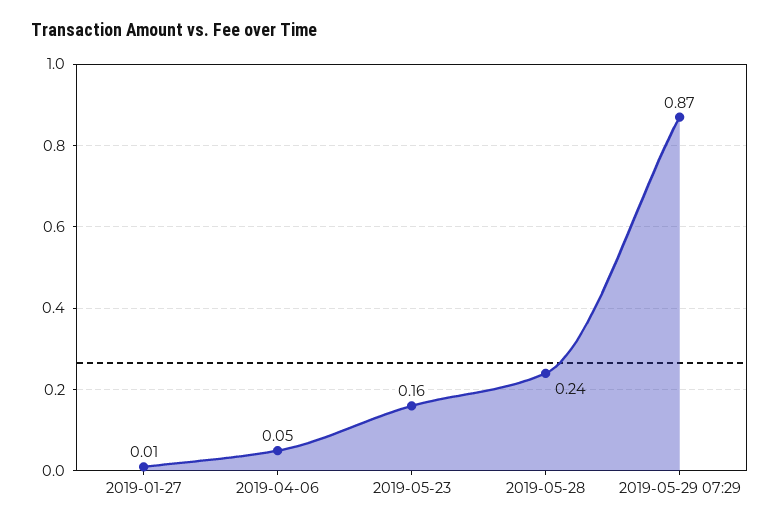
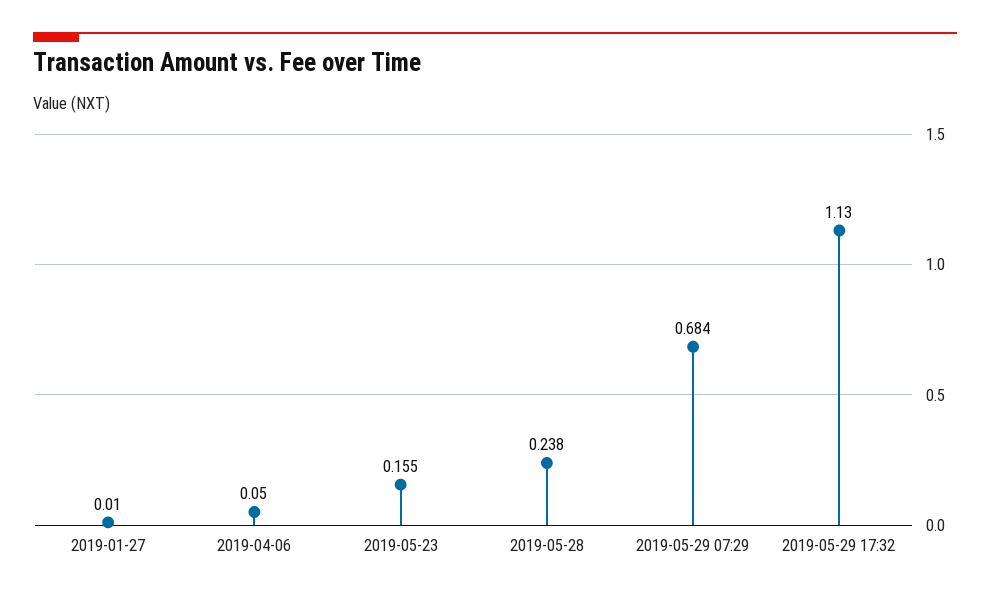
2019-05-29 07:29: 0.87 -> 0.684
2019-05-29 17:32: none -> 1.13

